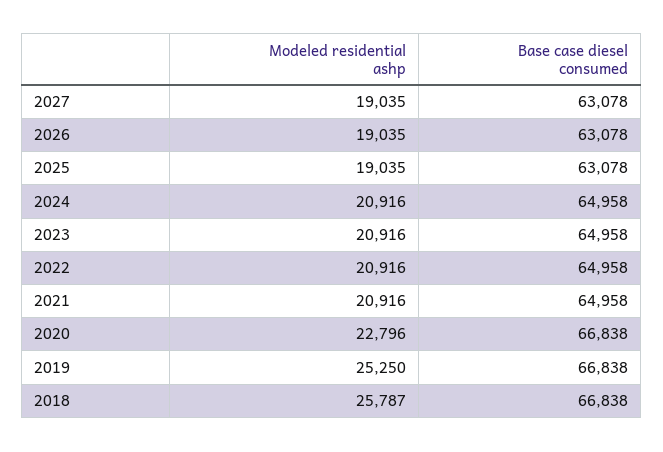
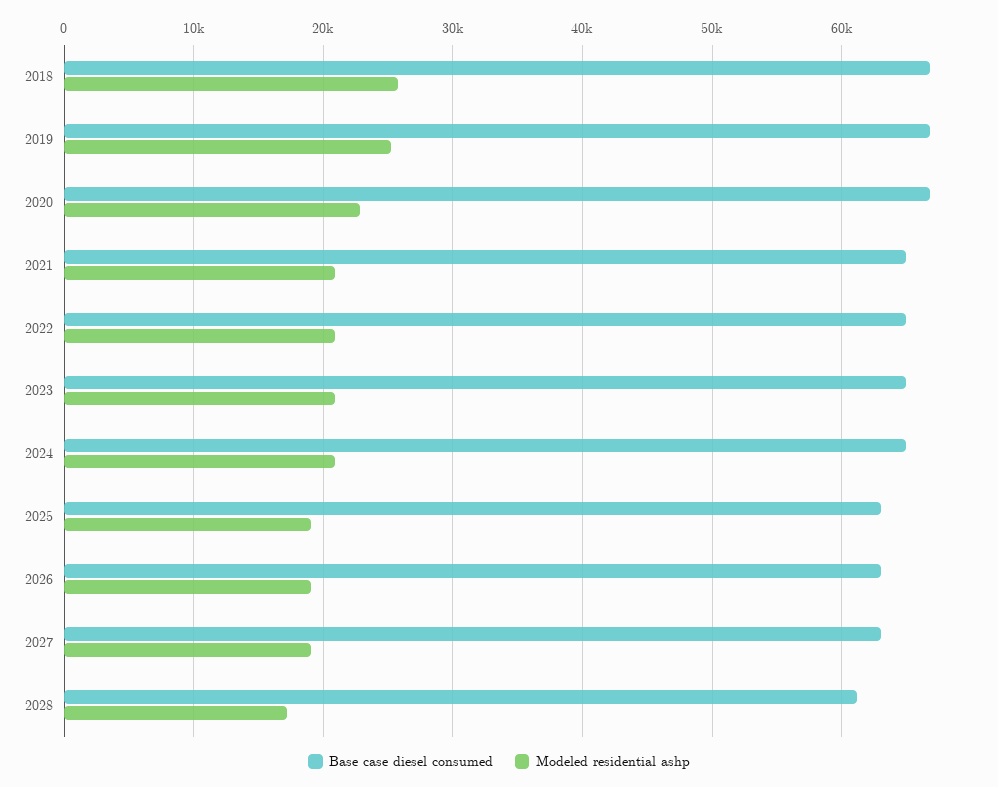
Base case diesel consumed, 2028: none -> 61000
Modeled residential ashp, 2028: none -> 17000

